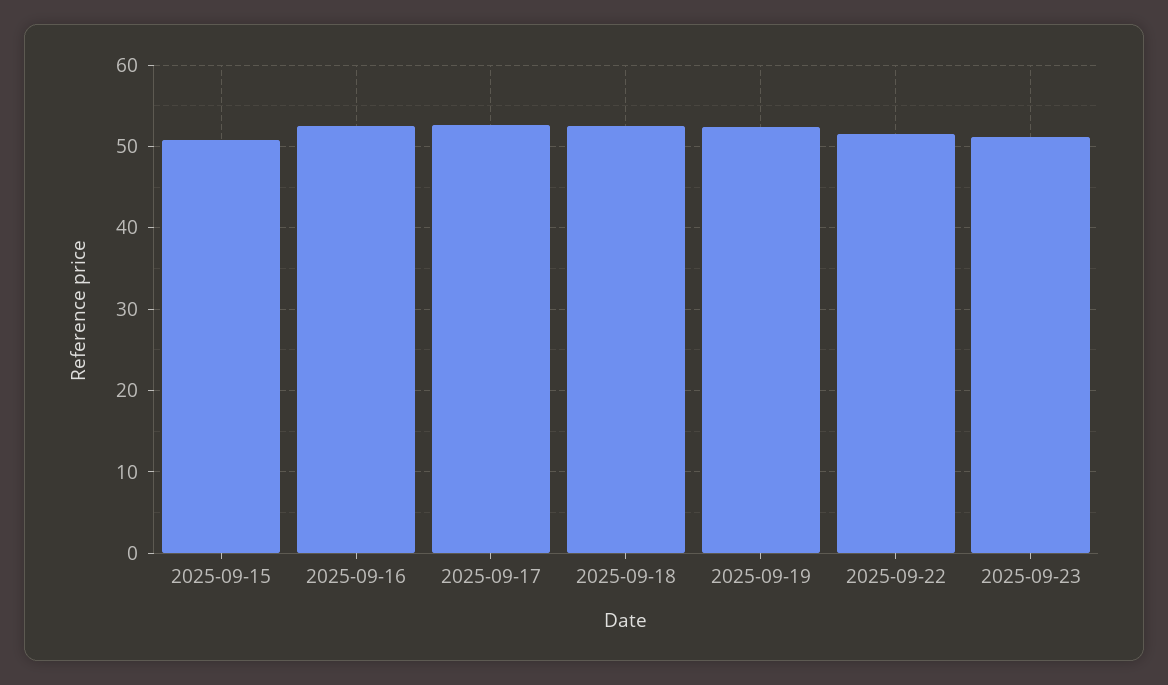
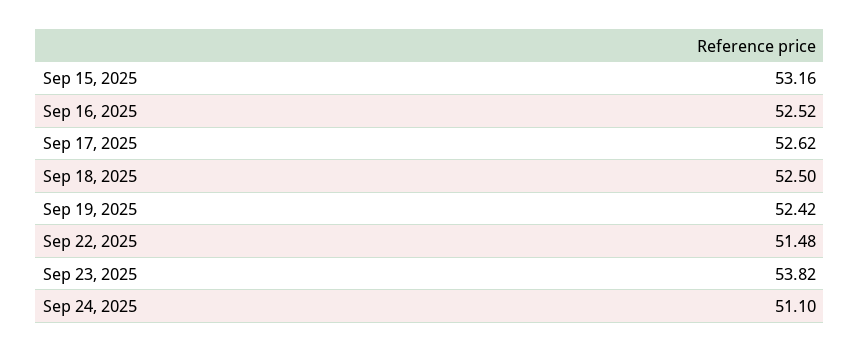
2025-09-15: 51 -> 53.16
2025-09-23: 51 -> 53.82
Sep 24, 2025: none -> 51.1

